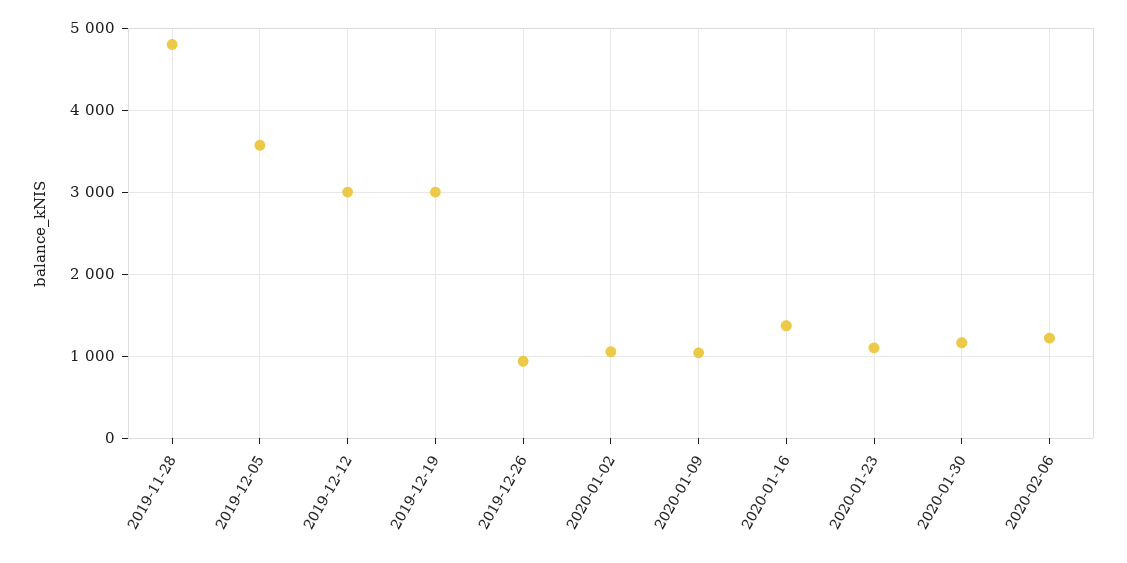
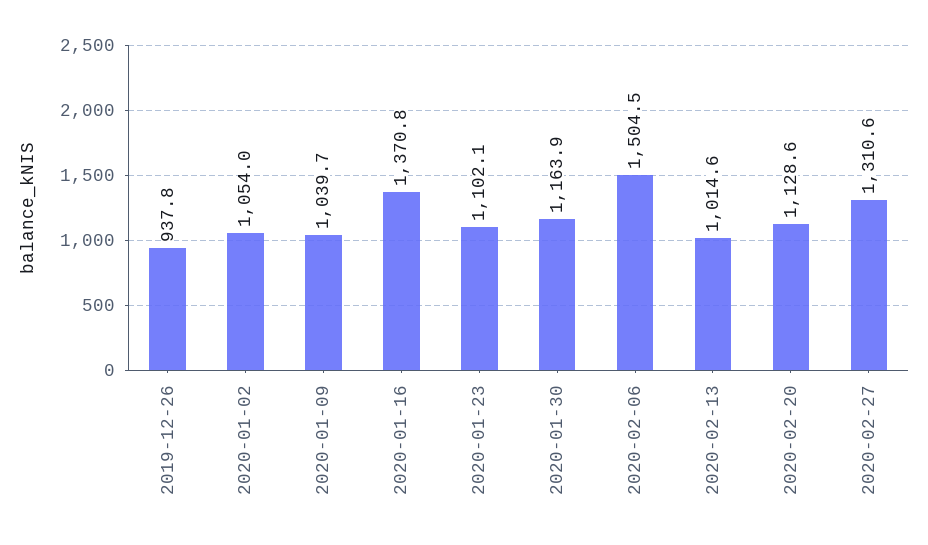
2019-11-28: 4800 -> none
2019-12-05: 3600 -> none
2019-12-12: 3000 -> none
2019-12-19: 3000 -> none
2020-02-06: 1200 -> 1504.5
2020-02-13: none -> 1014.6
2020-02-20: none -> 1128.6
2020-02-27: none -> 1310.6

